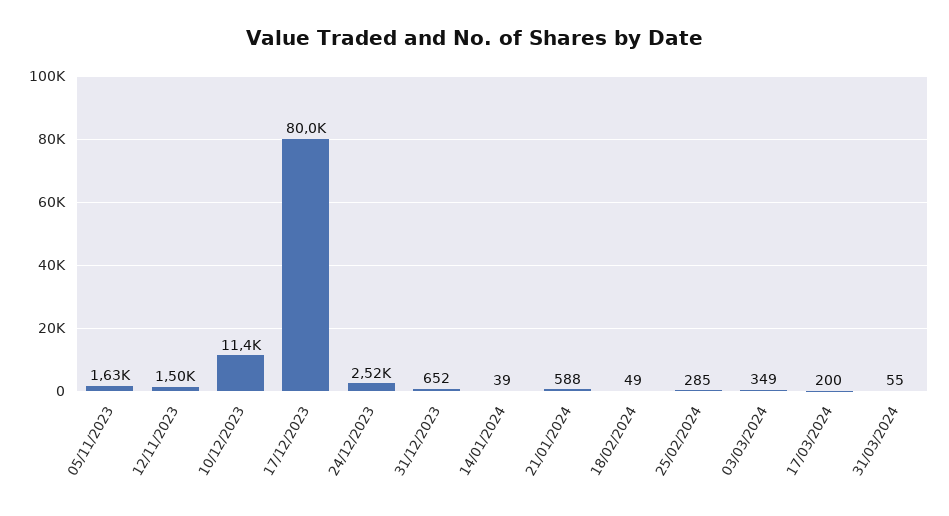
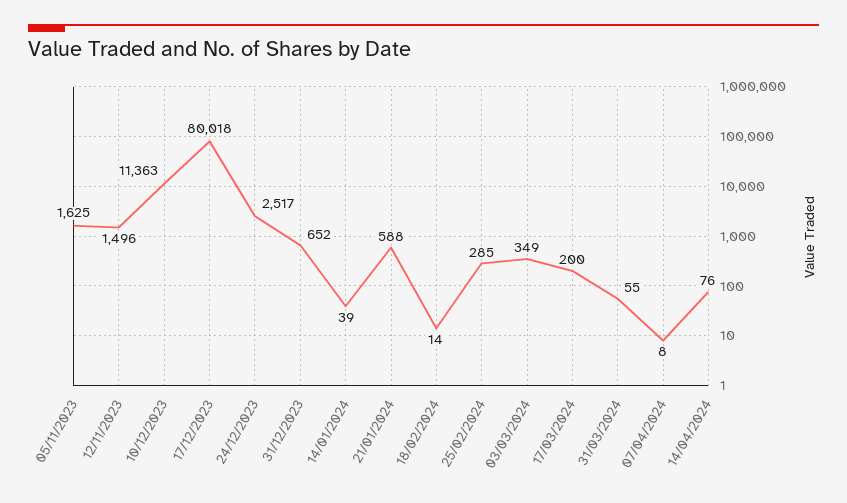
18/02/2024: 49 -> 14
07/04/2024: none -> 8
14/04/2024: none -> 76

